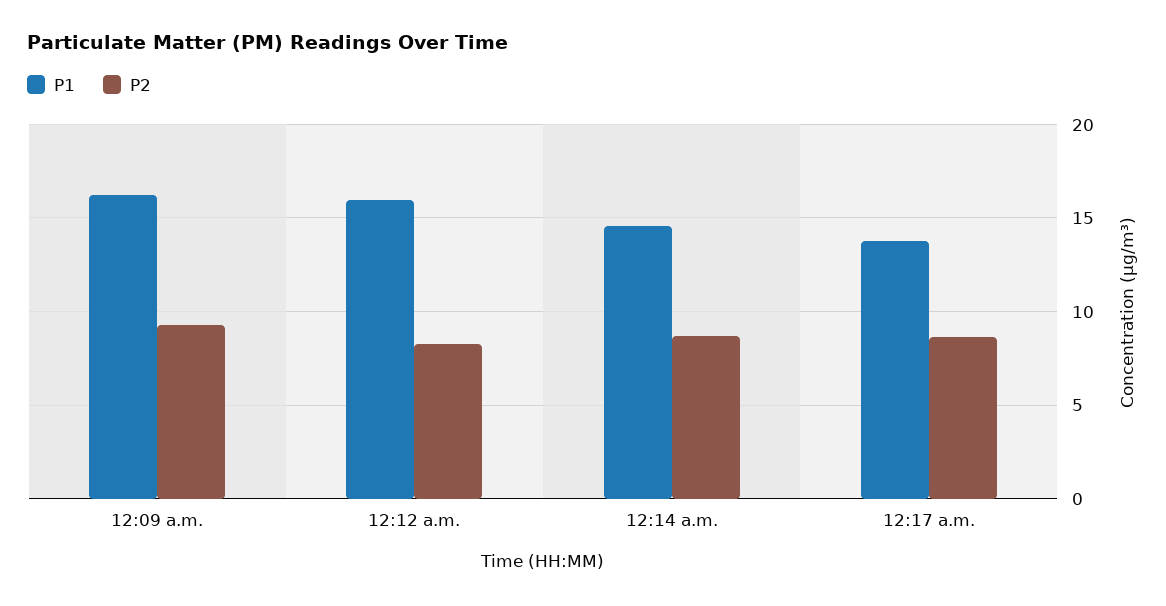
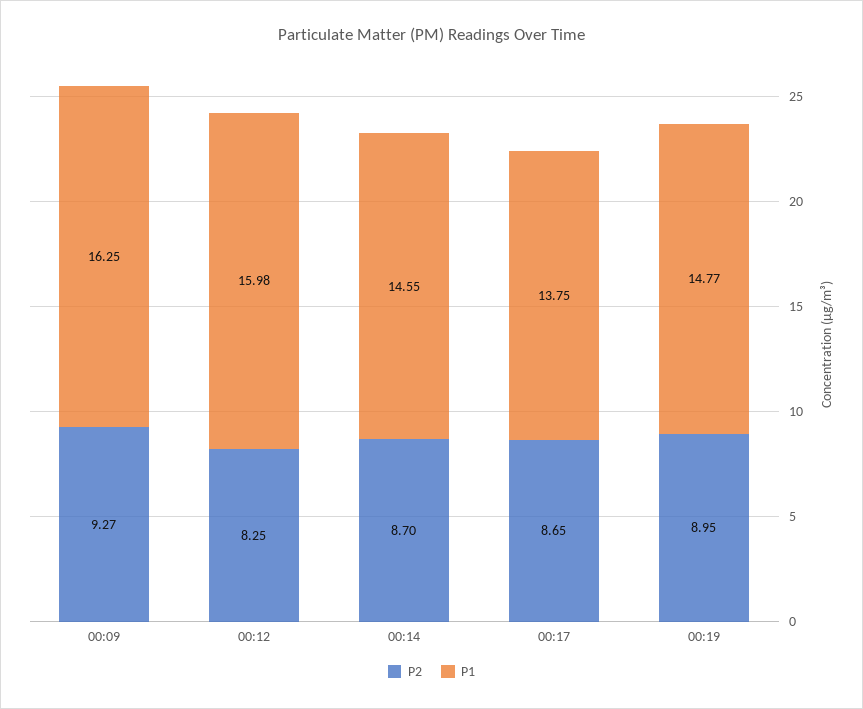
P2, 00:19: none -> 8.95
P1, 00:19: none -> 14.77

